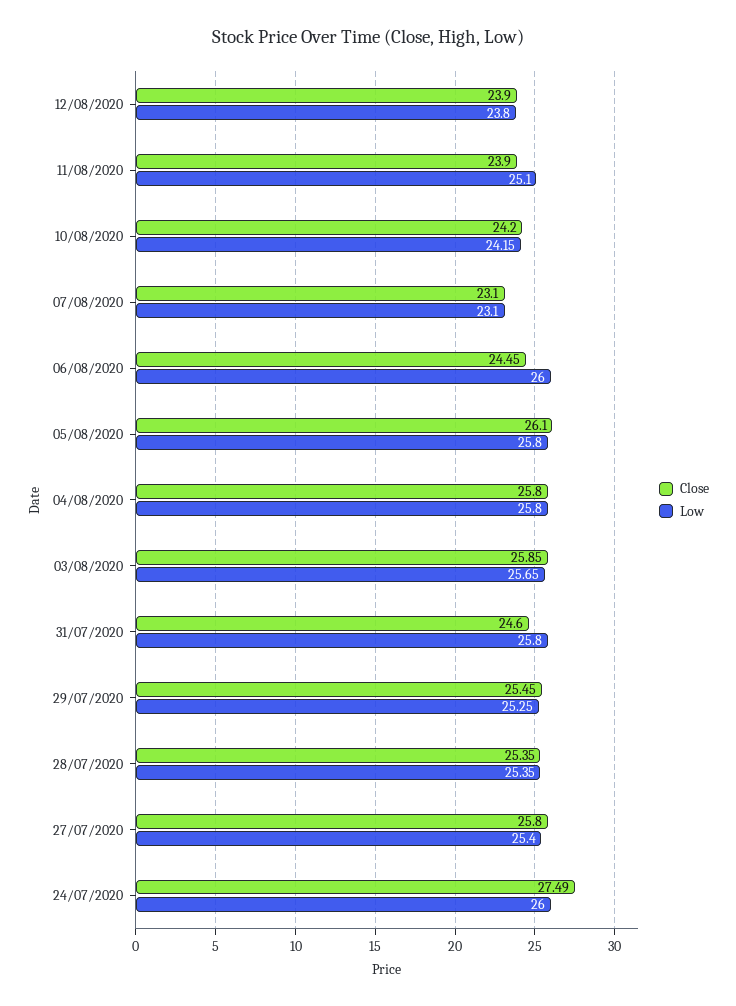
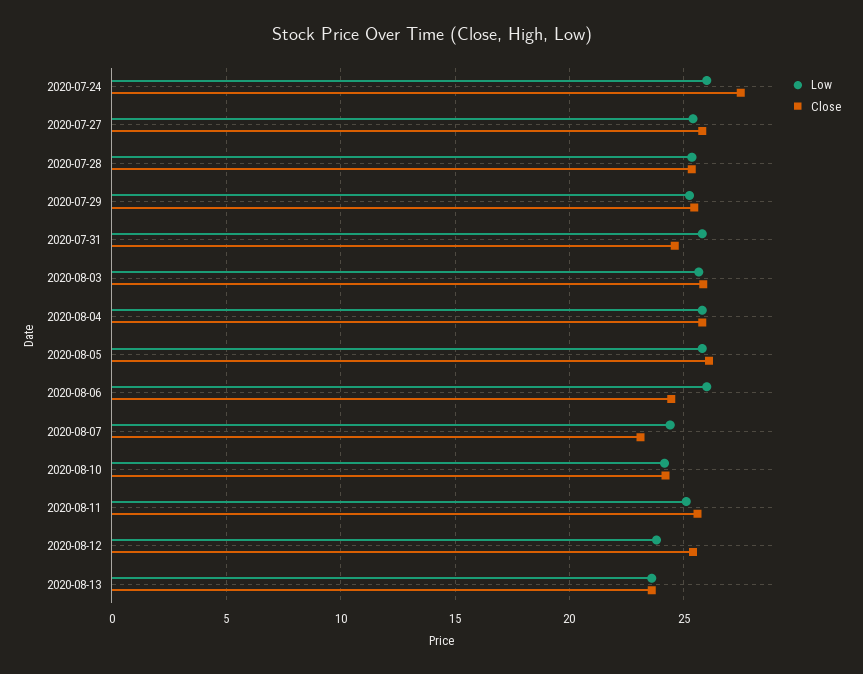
Close, 12/08/2020: 23.9 -> 25.5
Close, 11/08/2020: 23.9 -> 25.5
Low, 07/08/2020: 23.1 -> 24.5
Low, 2020-08-13: none -> 23.5
Close, 2020-08-13: none -> 23.5

